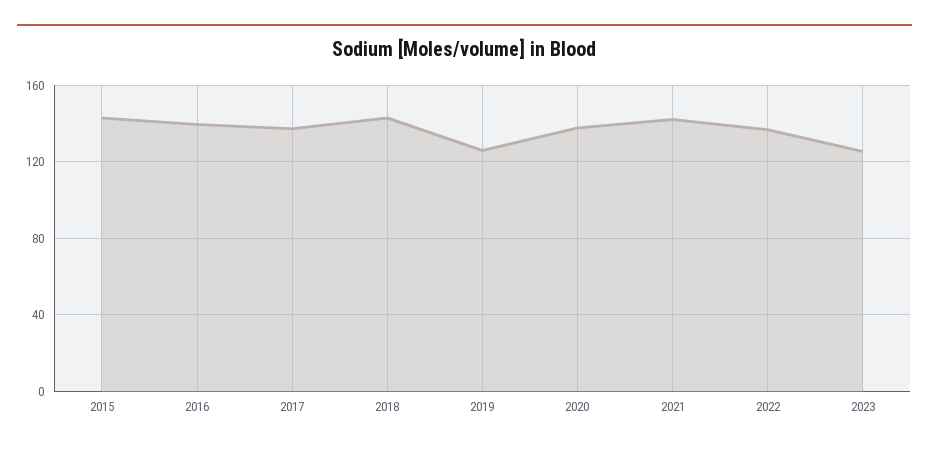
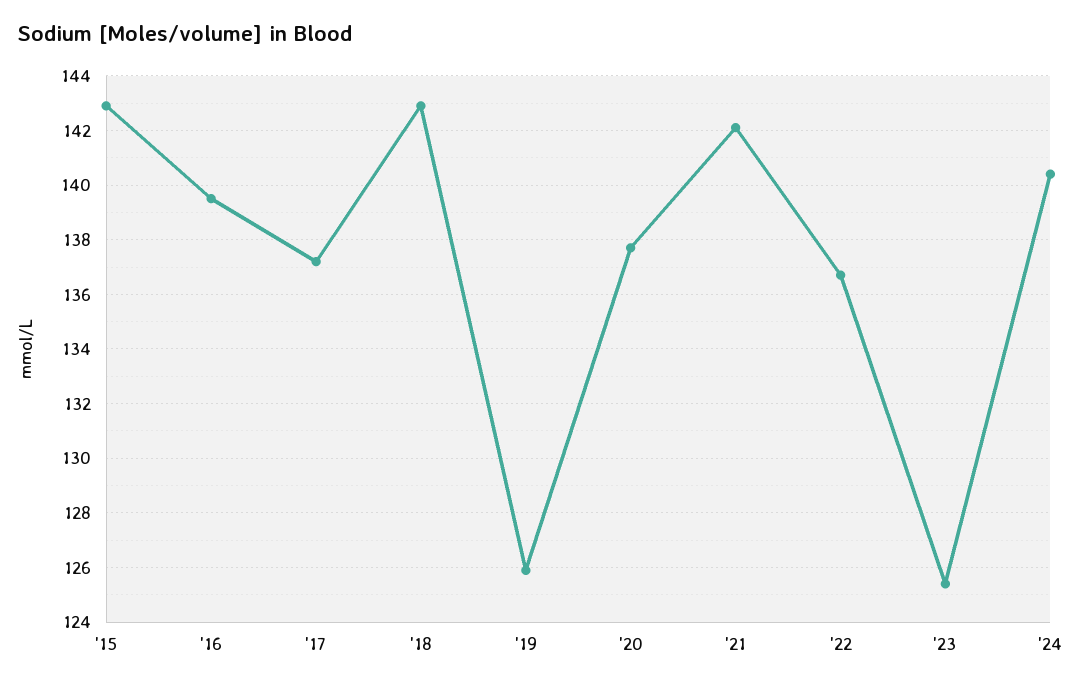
'24: none -> 140.5

